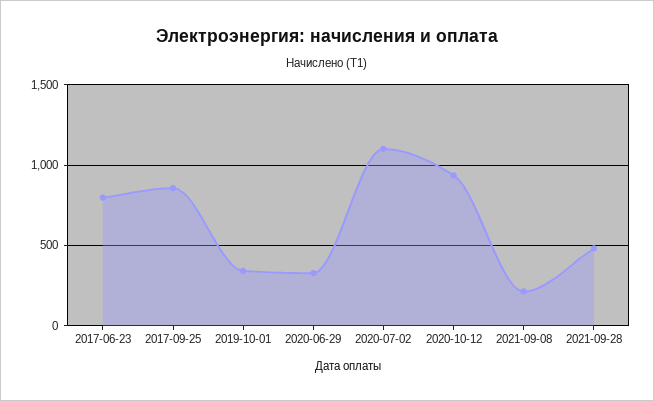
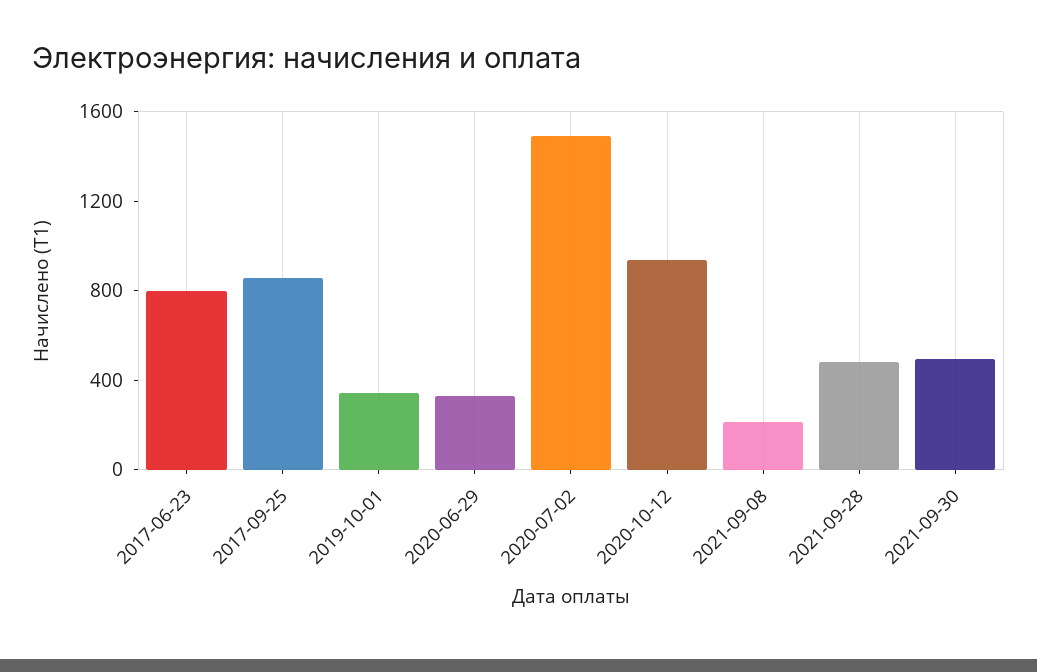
2020-07-02: 1100 -> 1500
2021-09-30: none -> 500

